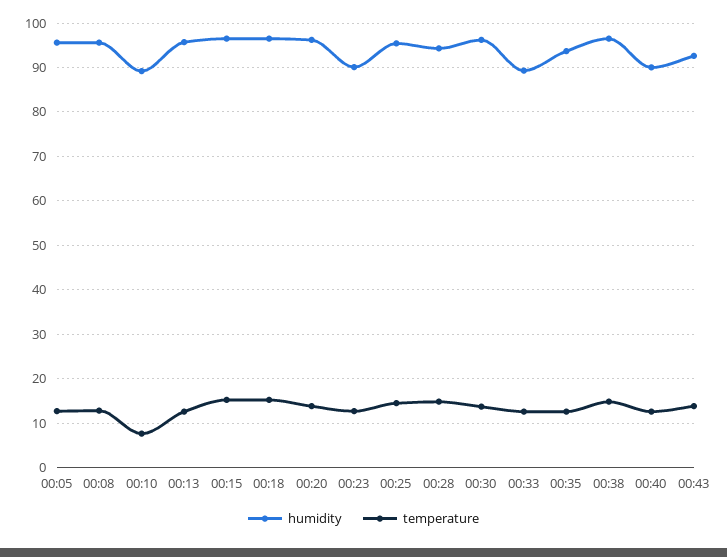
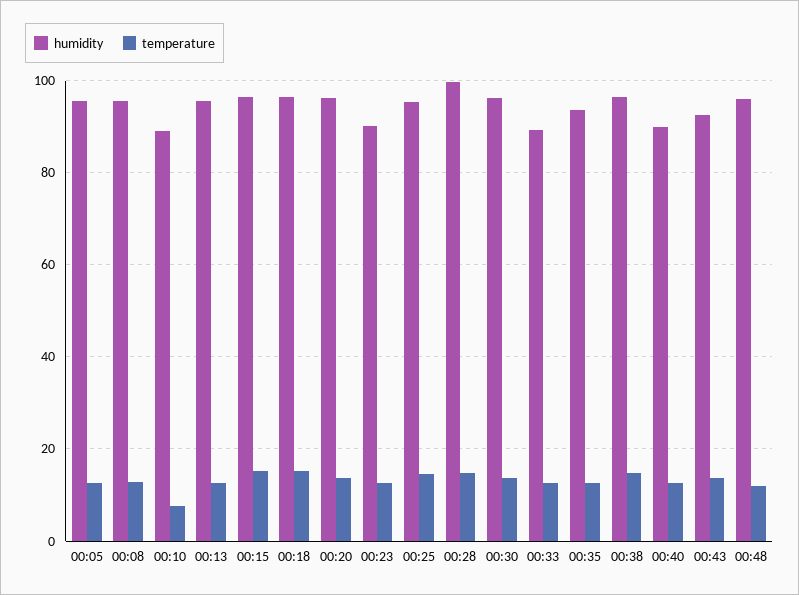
humidity, 00:28: 94 -> 100
humidity, 00:48: none -> 96
temperature, 00:48: none -> 12

